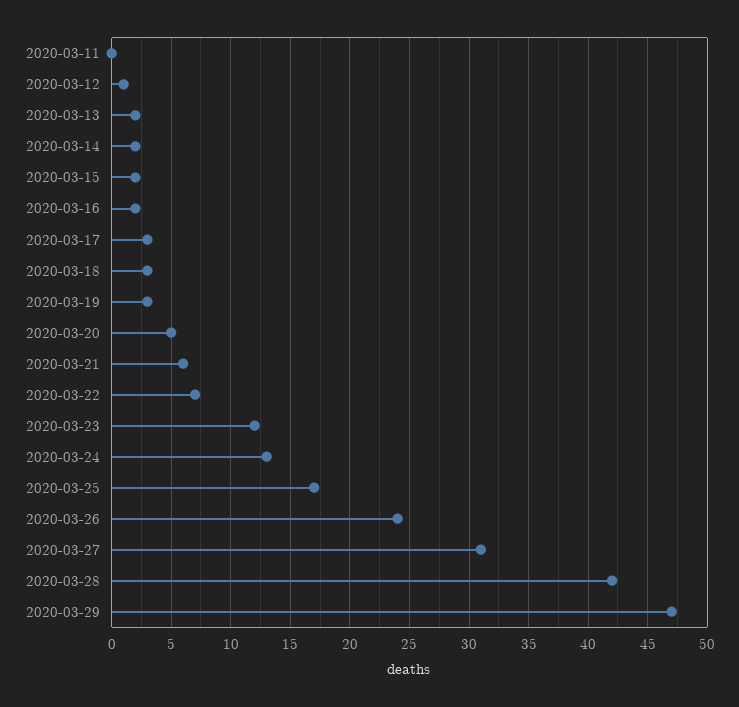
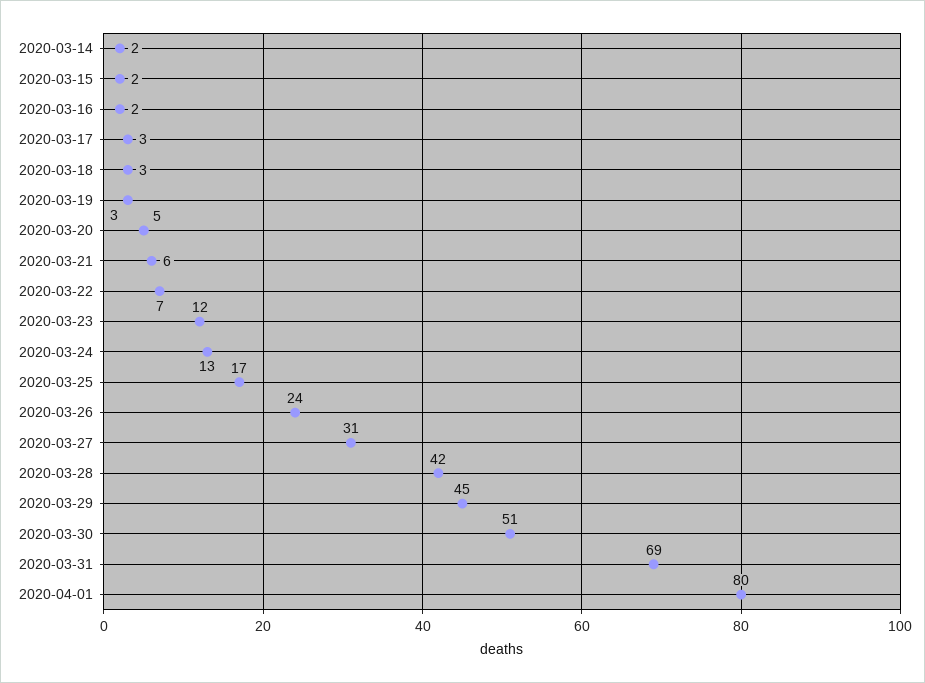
2020-03-11: 0 -> none
2020-03-12: 1 -> none
2020-03-13: 2 -> none
2020-03-29: 47 -> 45
2020-03-30: none -> 51
2020-03-31: none -> 69
2020-04-01: none -> 80

